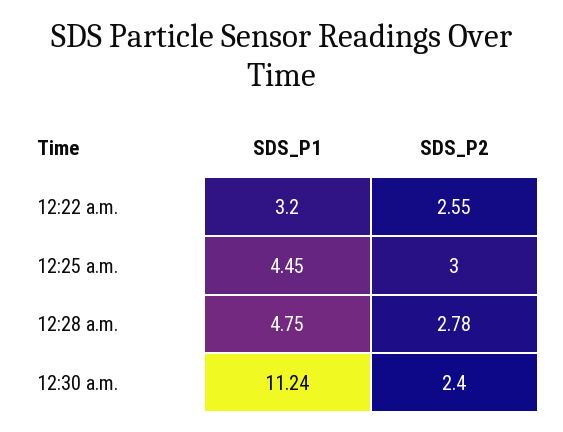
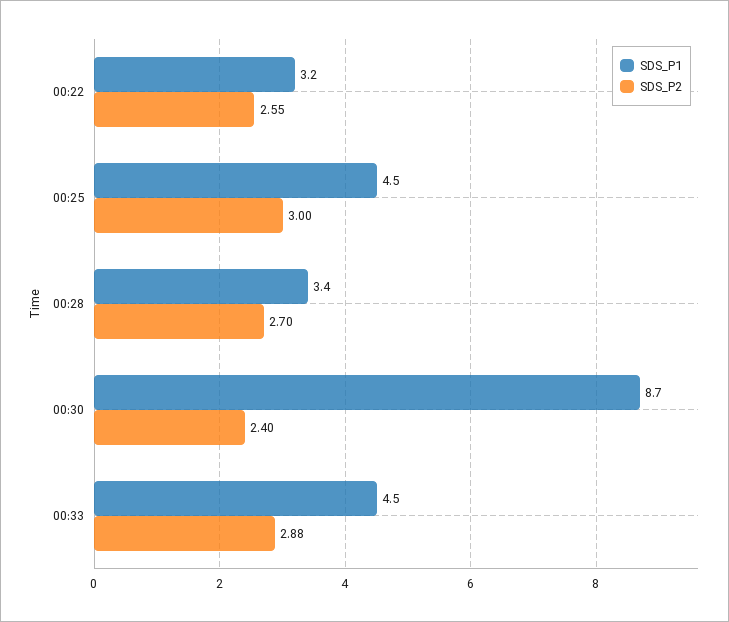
SDS_P1, 12:28 a.m.: 4.75 -> 3.4
SDS_P2, 12:28 a.m.: 2.78 -> 2.7
SDS_P1, 12:30 a.m.: 11.24 -> 8.7
SDS_P1, 00:33: none -> 4.5
SDS_P2, 00:33: none -> 2.88

